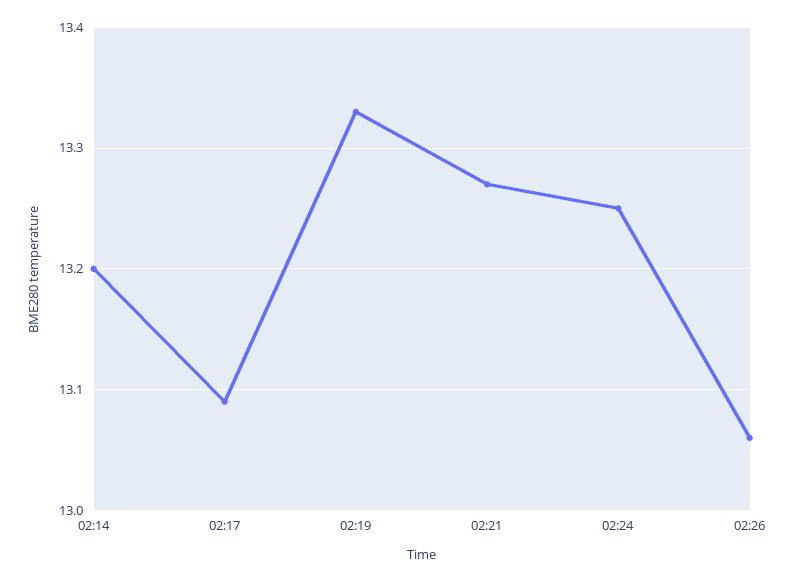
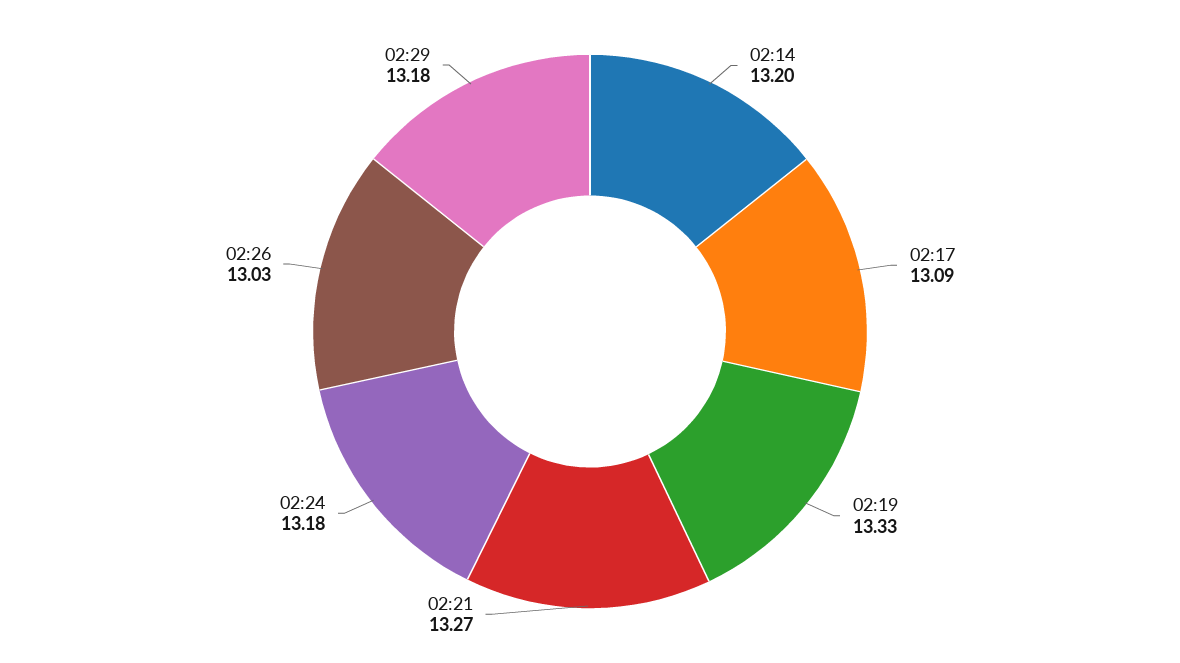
02:24: 13.25 -> 13.18
02:26: 13.06 -> 13.03
02:29: none -> 13.18

